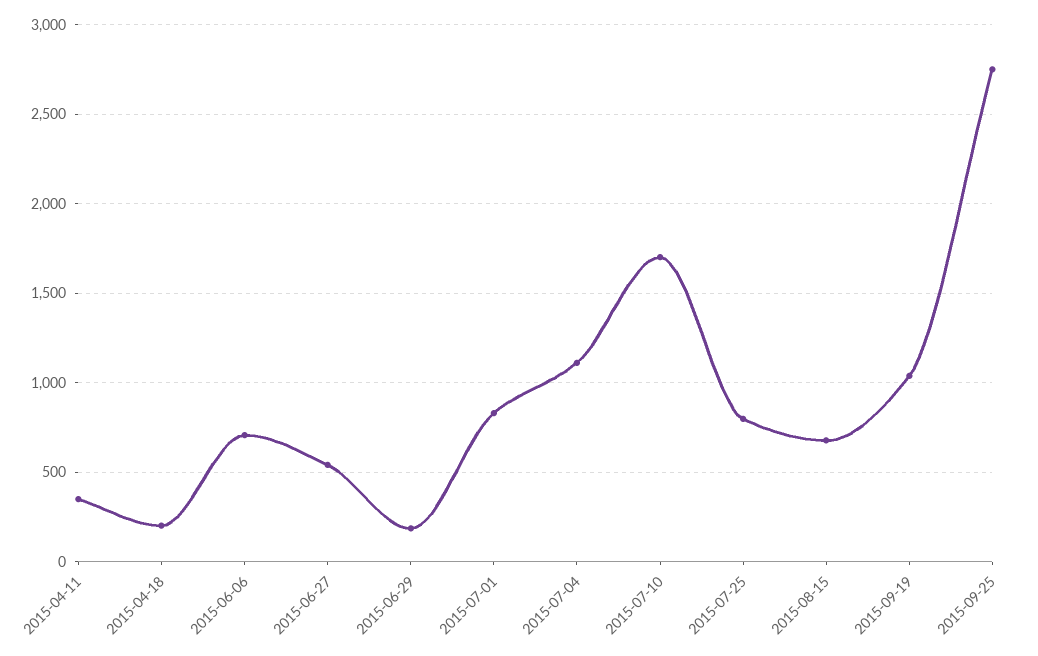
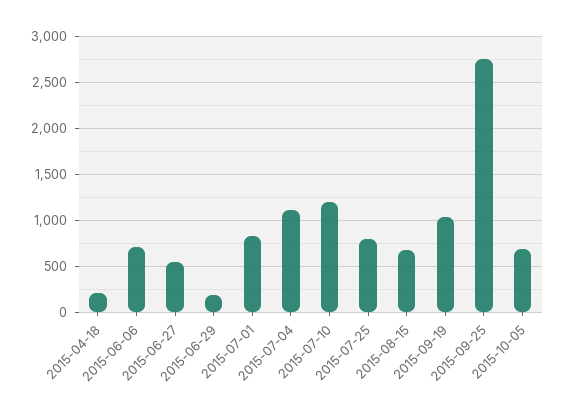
2015-04-11: 350 -> none
2015-07-10: 1700 -> 1200
2015-10-05: none -> 700

